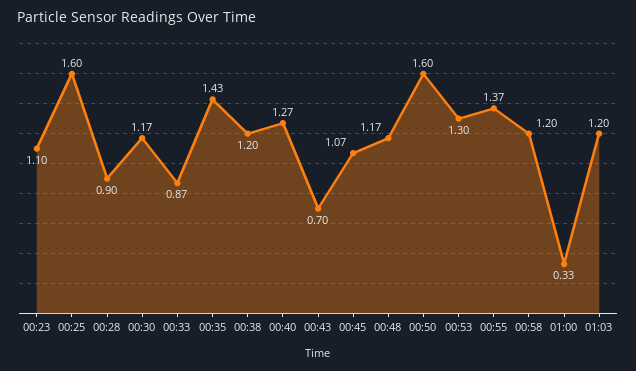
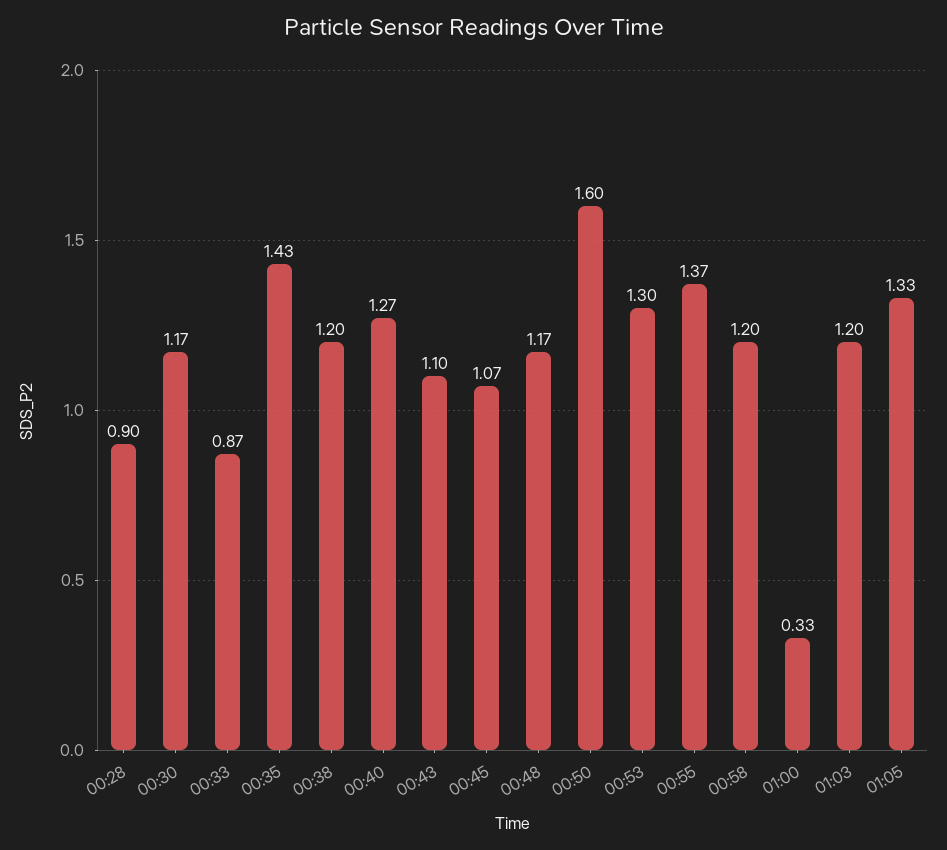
00:23: 1.1 -> none
00:25: 1.6 -> none
00:43: 0.7 -> 1.1
01:05: none -> 1.33

